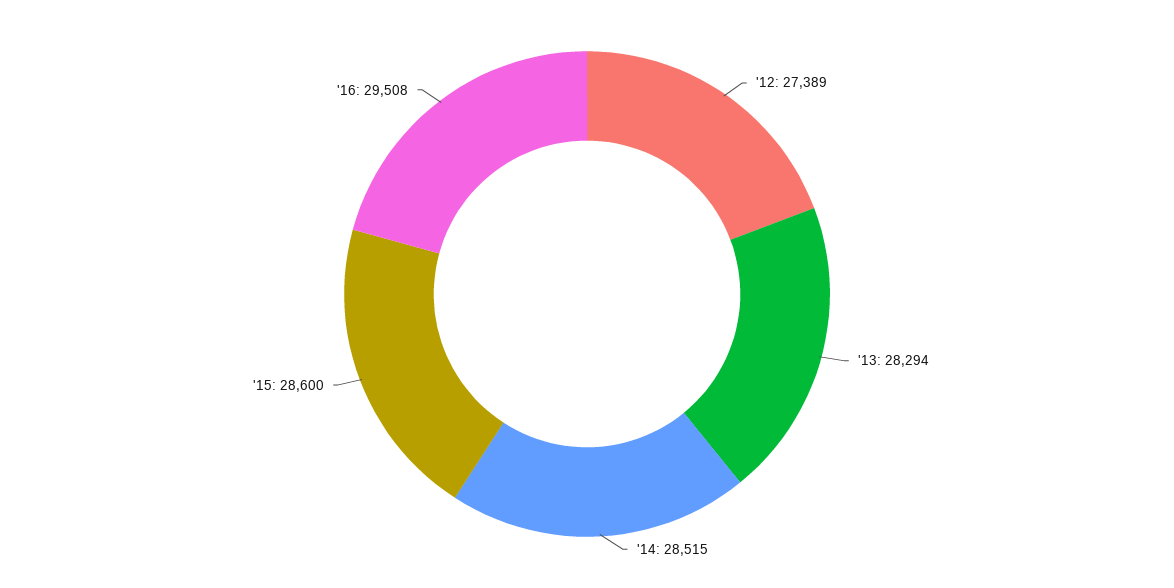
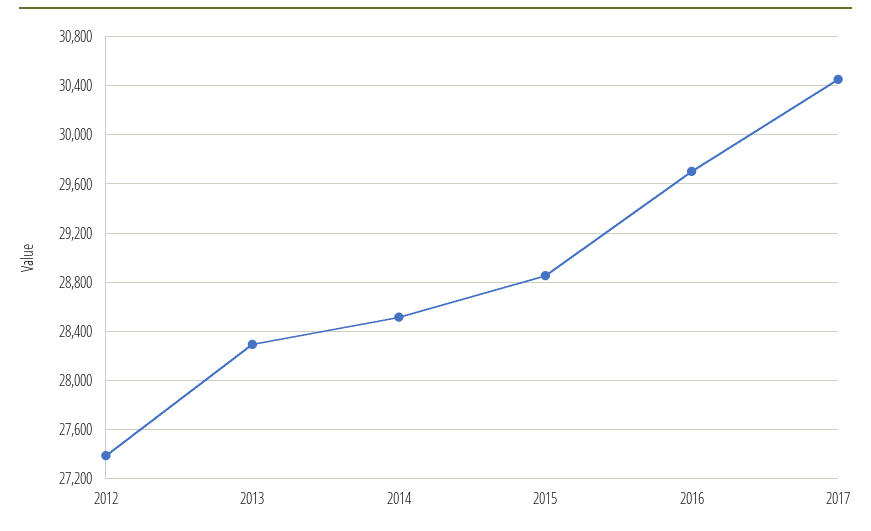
'15: 28600 -> 28850
'16: 29508 -> 29700
2017: none -> 30450

